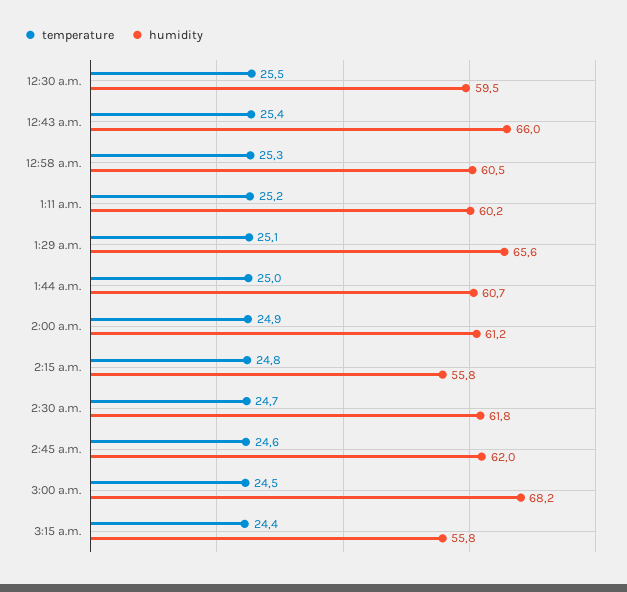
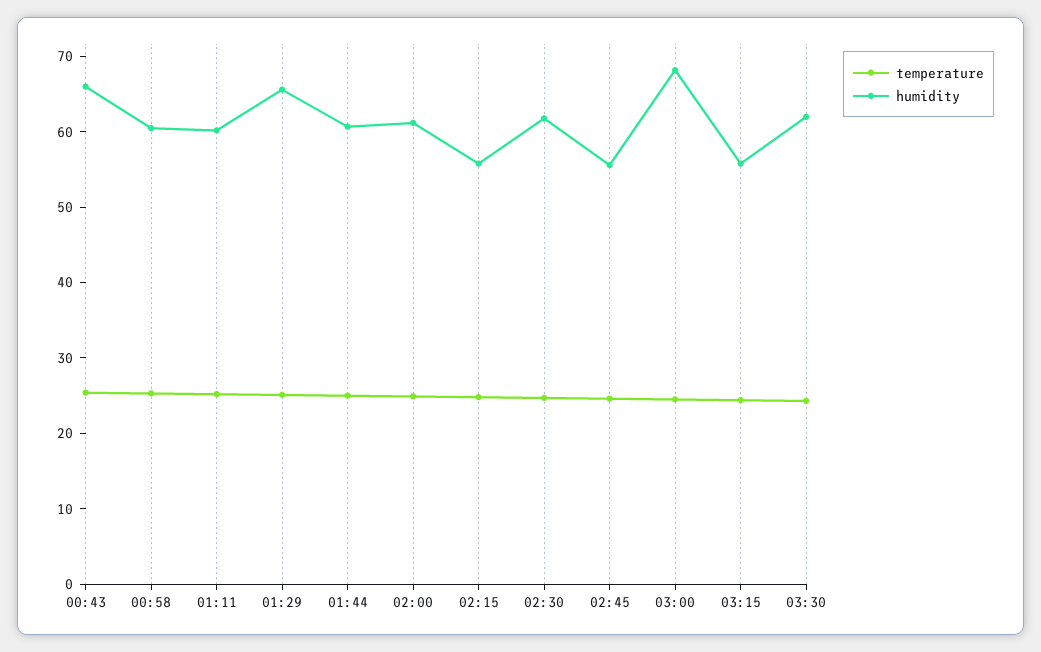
temperature, 12:30 a.m.: 25.5 -> none
humidity, 12:30 a.m.: 59.5 -> none
humidity, 2:45 a.m.: 62 -> 56
temperature, 03:30: none -> 24
humidity, 03:30: none -> 62

